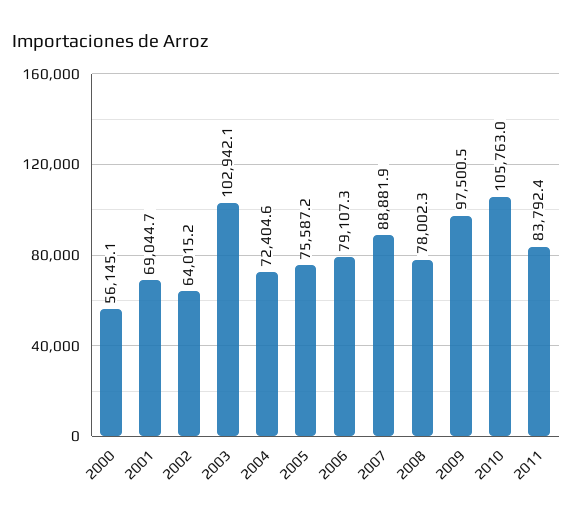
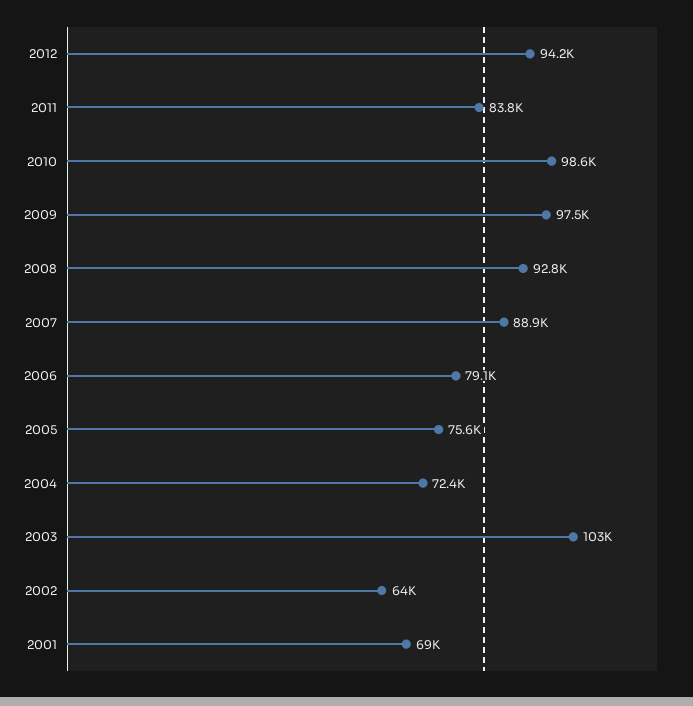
2000: 56145.1 -> none
2008: 78002.3 -> 92800
2010: 105763 -> 98600
2012: none -> 94200

